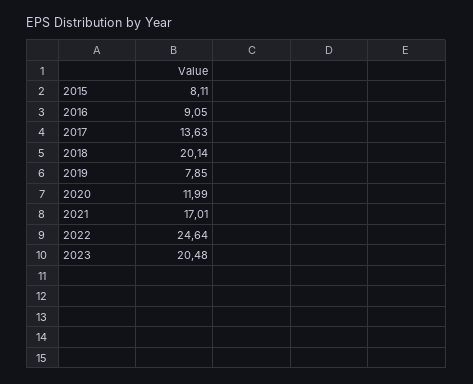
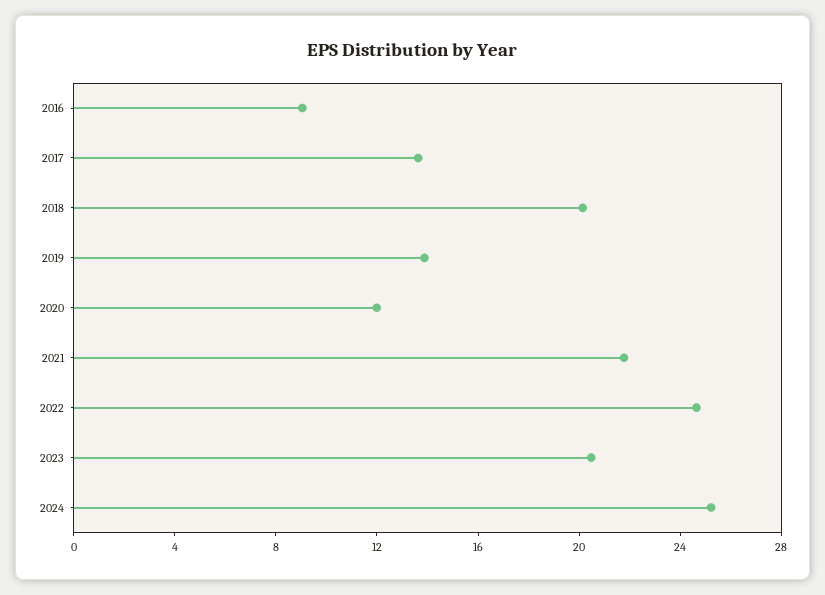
2015: 8.11 -> none
2019: 7.85 -> 14
2021: 17.01 -> 22
2024: none -> 25

